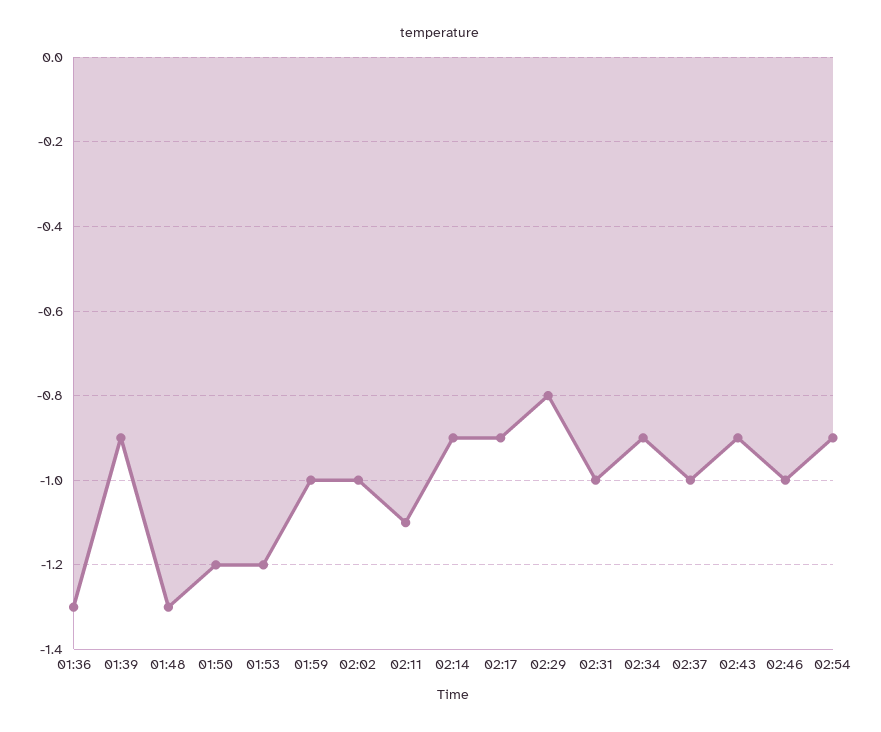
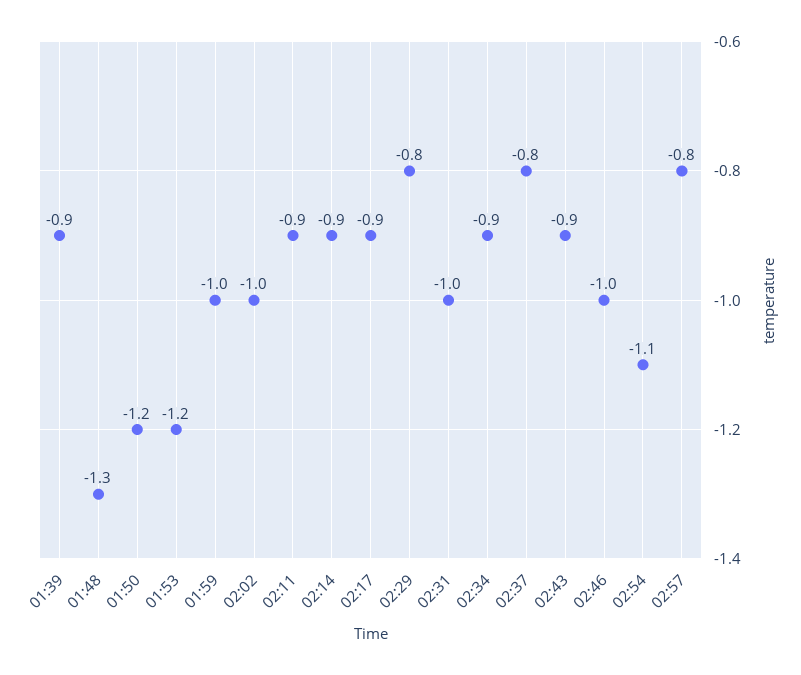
01:36: -1.3 -> none
02:11: -1.1 -> -0.9
02:37: -1 -> -0.8
02:54: -0.9 -> -1.1
02:57: none -> -0.8

